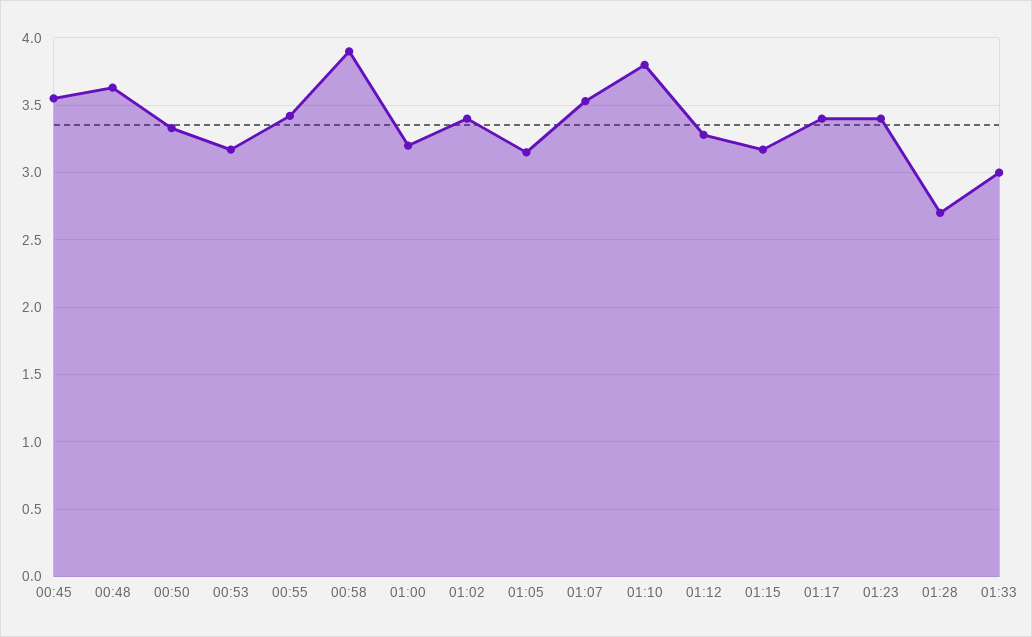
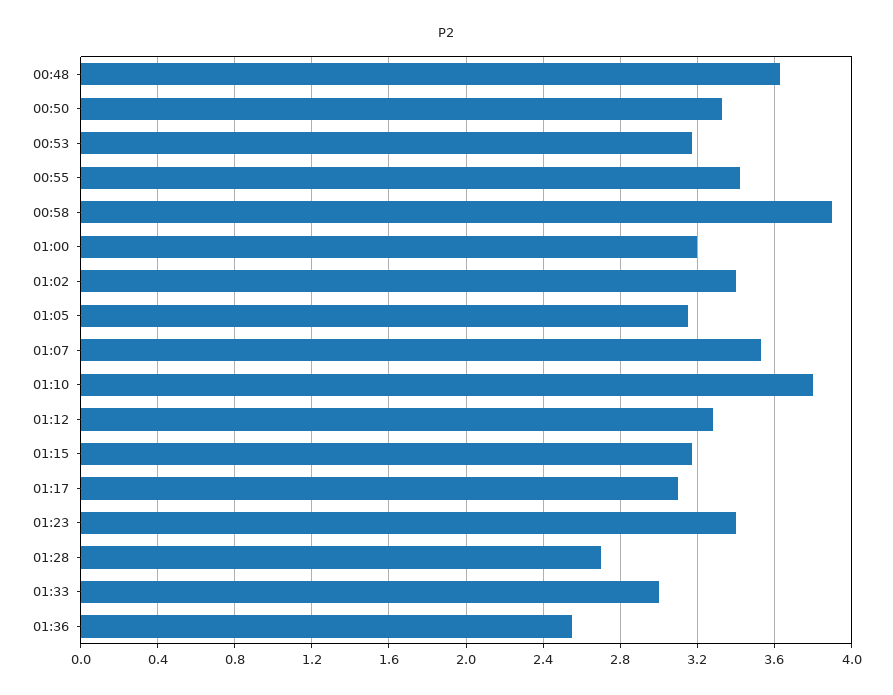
00:45: 3.55 -> none
01:17: 3.4 -> 3.1
01:36: none -> 2.55

